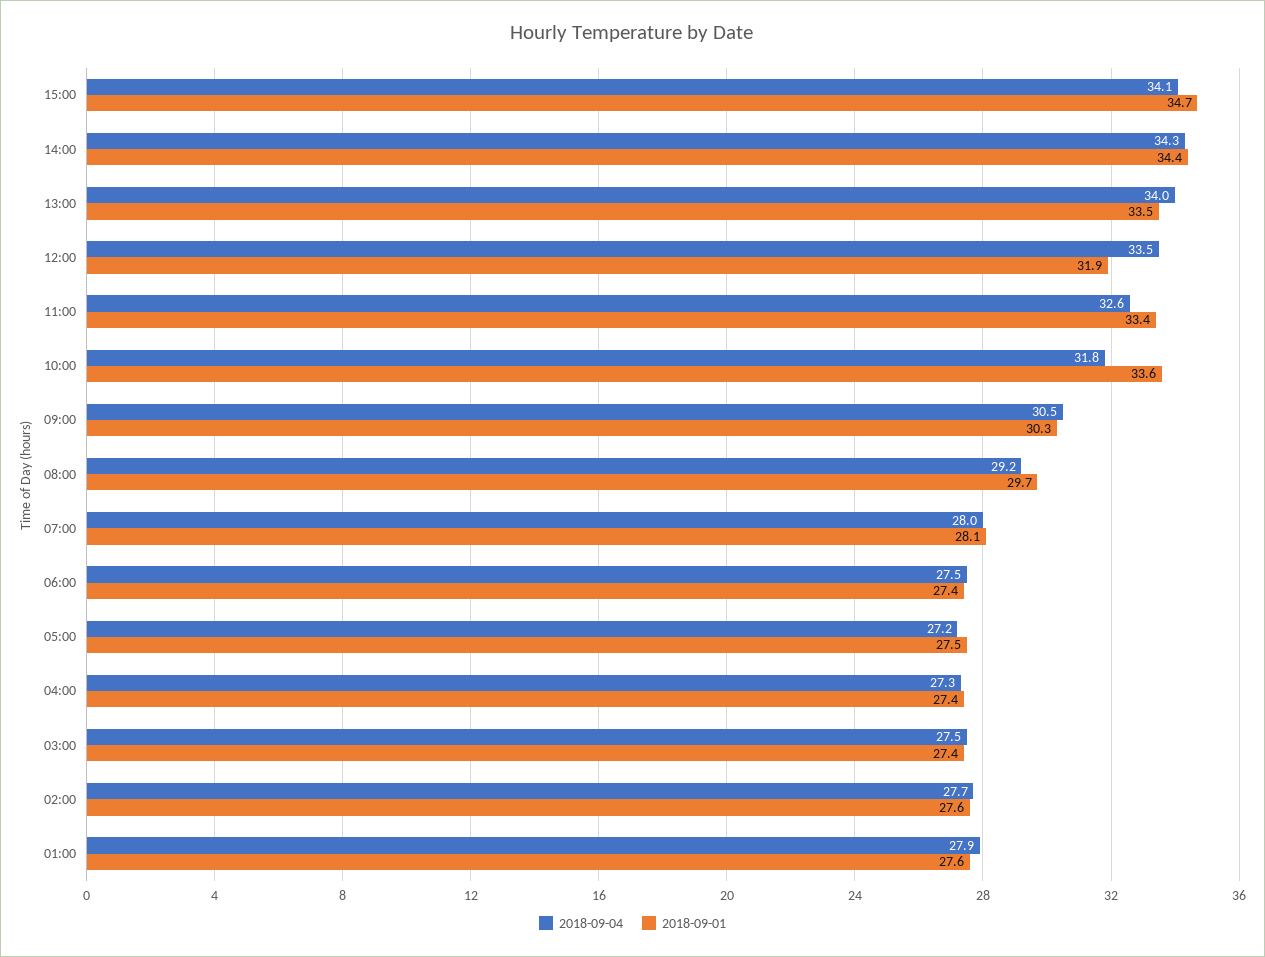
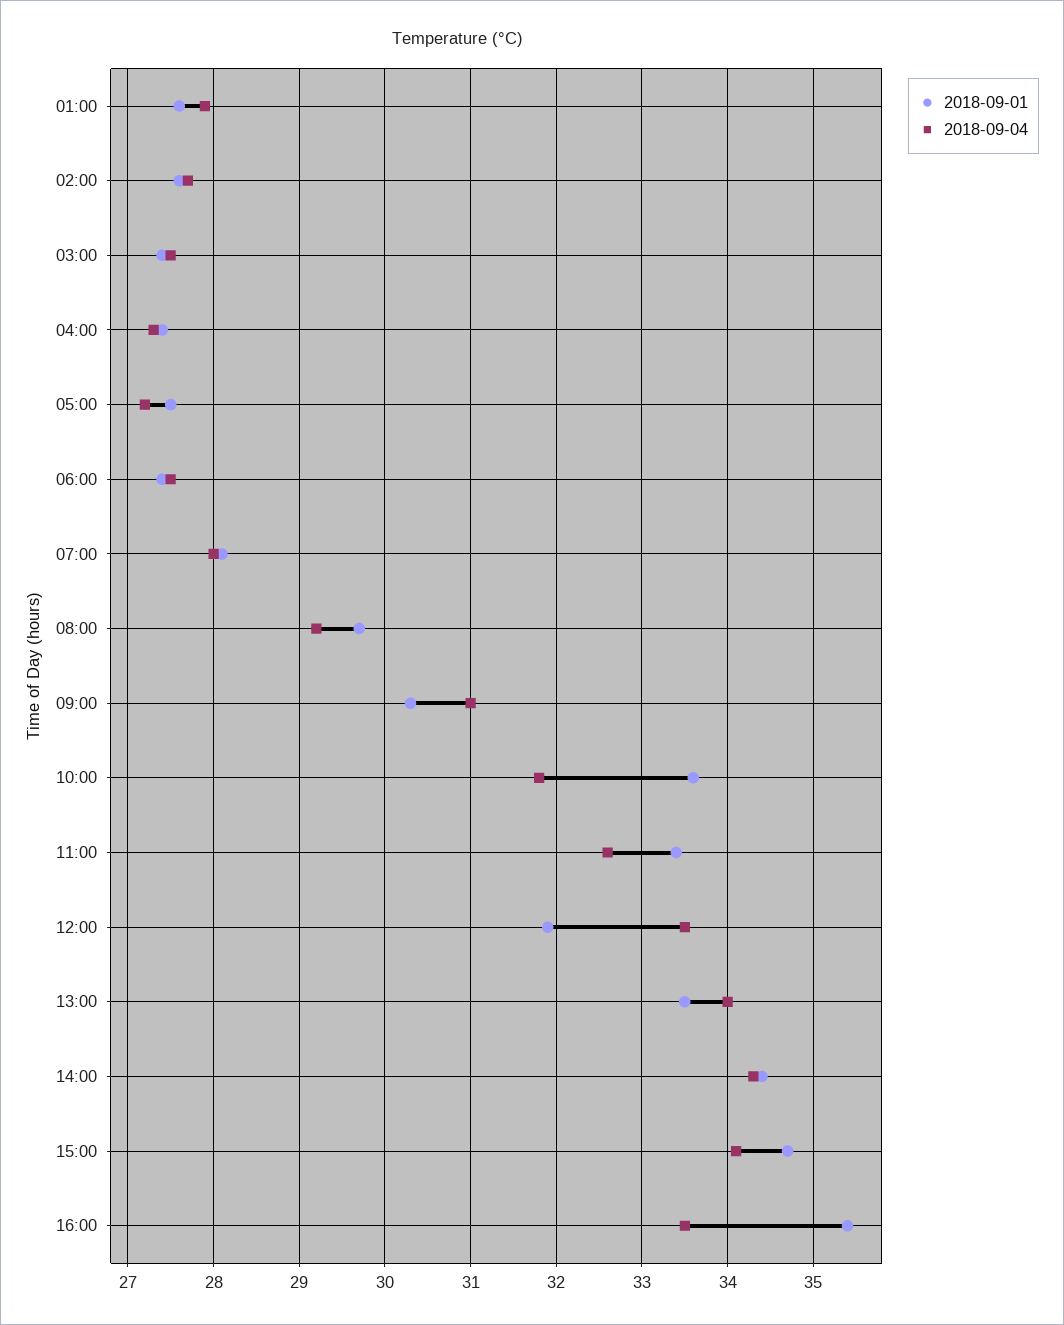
2018-09-04, 09:00: 30.5 -> 31
2018-09-01, 16:00: none -> 35.4
2018-09-04, 16:00: none -> 33.5

